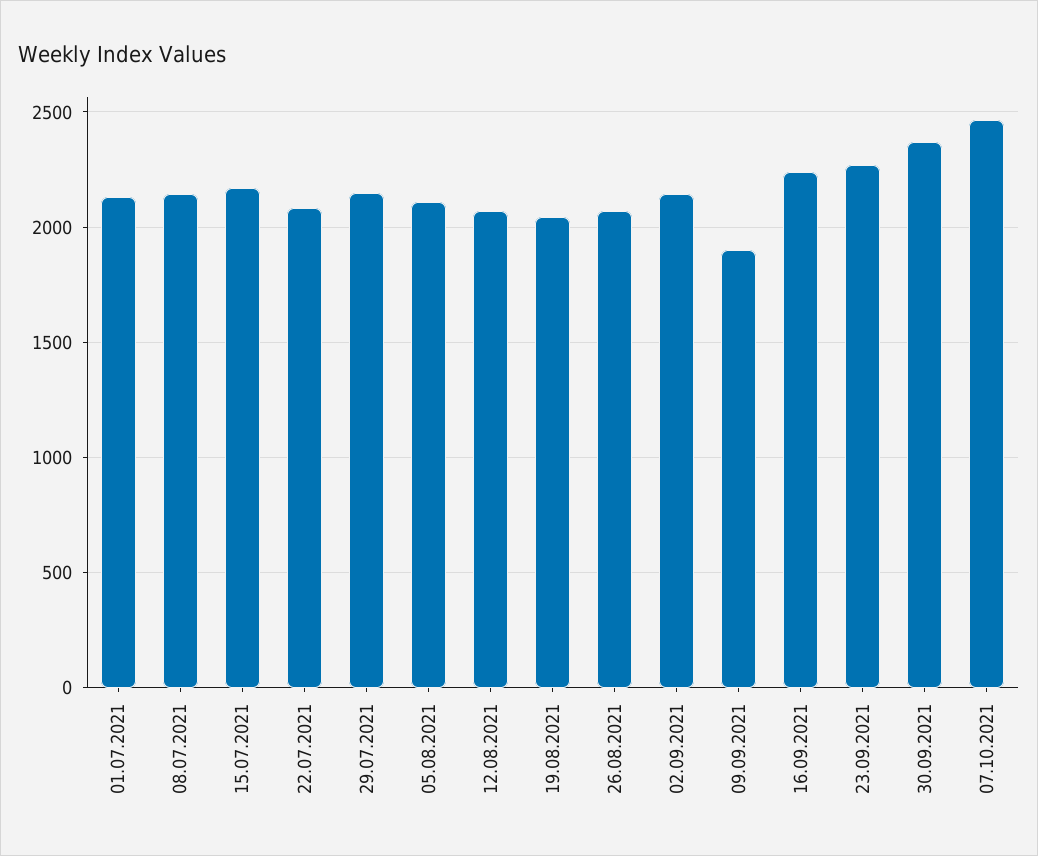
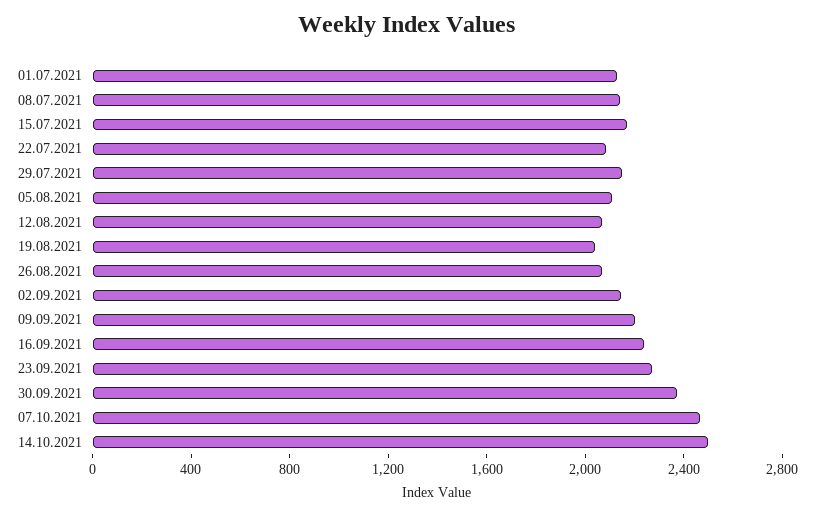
09.09.2021: 1900 -> 2200
14.10.2021: none -> 2500

